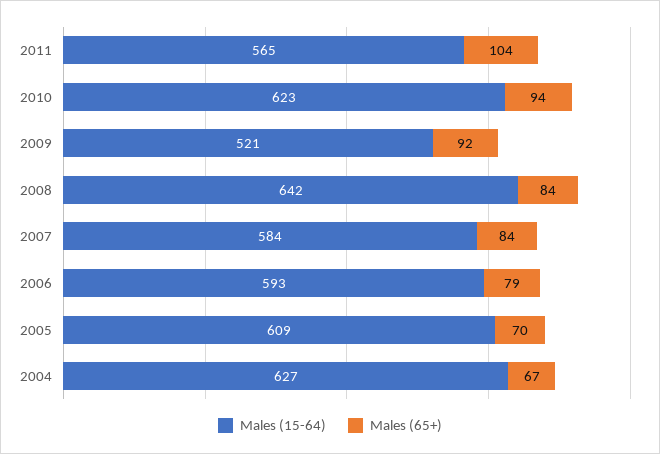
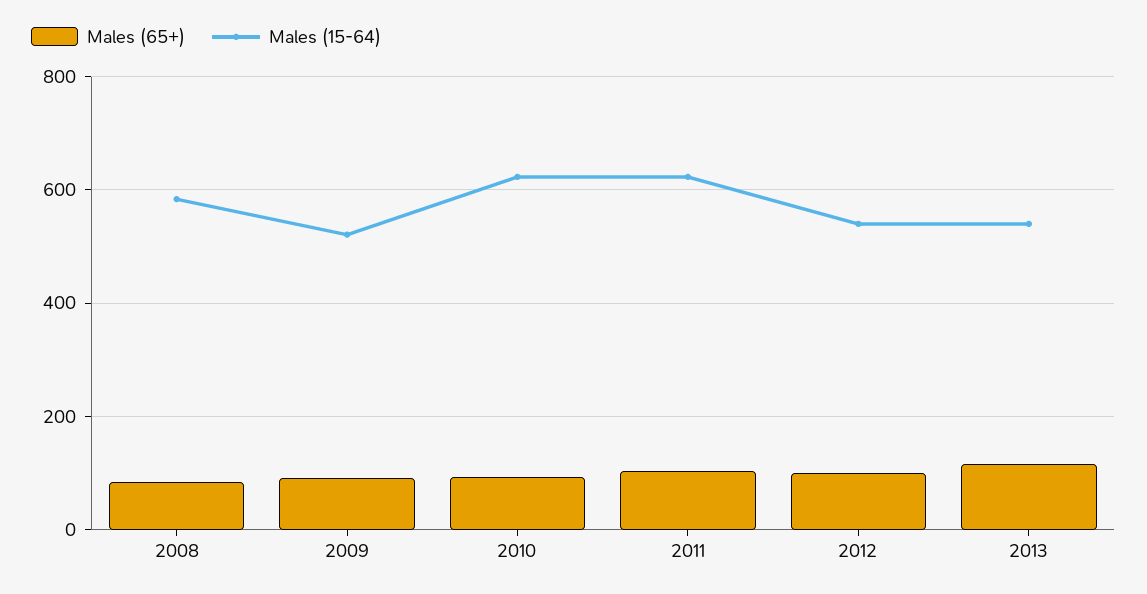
Males (15-64), 2011: 565 -> 620
Males (15-64), 2008: 642 -> 580
Males (15-64), 2007: 584 -> none
Males (65+), 2007: 84 -> none
Males (15-64), 2006: 593 -> none
Males (65+), 2006: 79 -> none
Males (15-64), 2005: 609 -> none
Males (65+), 2005: 70 -> none
Males (15-64), 2004: 627 -> none
Males (65+), 2004: 67 -> none
Males (65+), 2012: none -> 100
Males (15-64), 2012: none -> 540
Males (65+), 2013: none -> 120
Males (15-64), 2013: none -> 540

